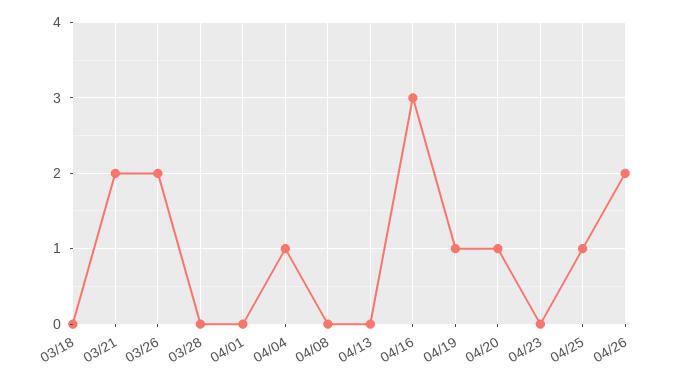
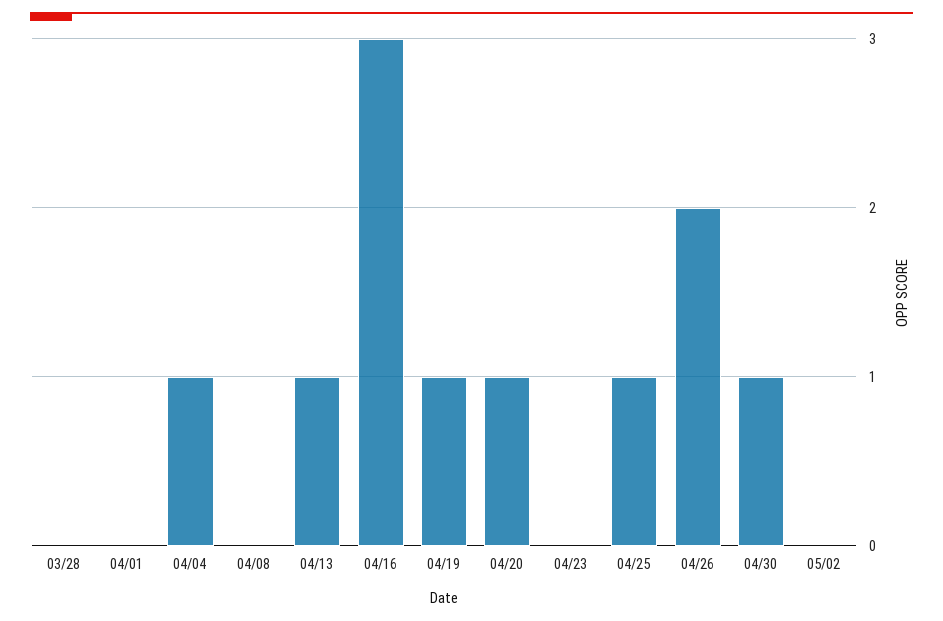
03/18: 0 -> none
03/21: 2 -> none
03/26: 2 -> none
04/13: 0 -> 1
04/30: none -> 1
05/02: none -> 0

